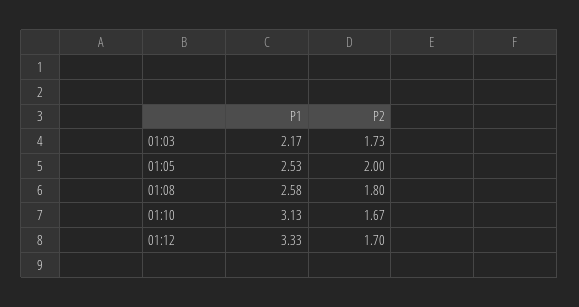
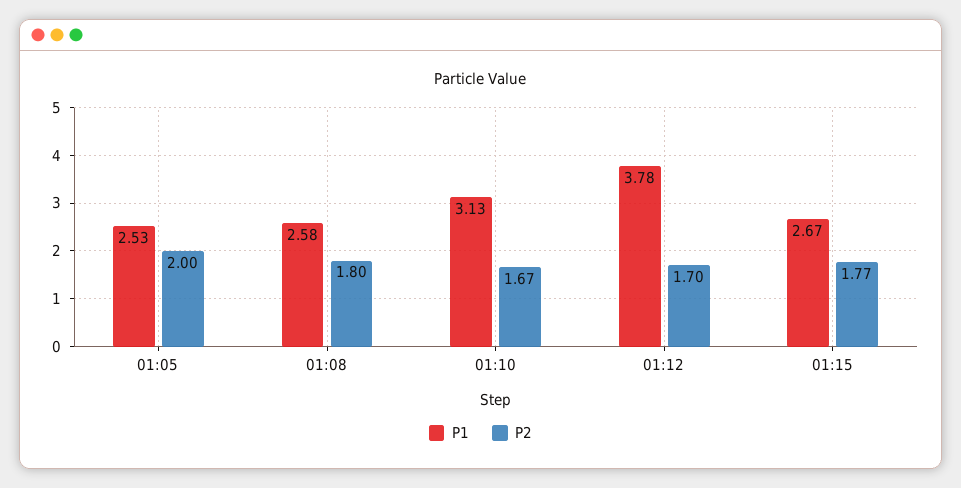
P1, 01:03: 2.17 -> none
P2, 01:03: 1.73 -> none
P1, 01:12: 3.33 -> 3.78
P1, 01:15: none -> 2.67
P2, 01:15: none -> 1.77

